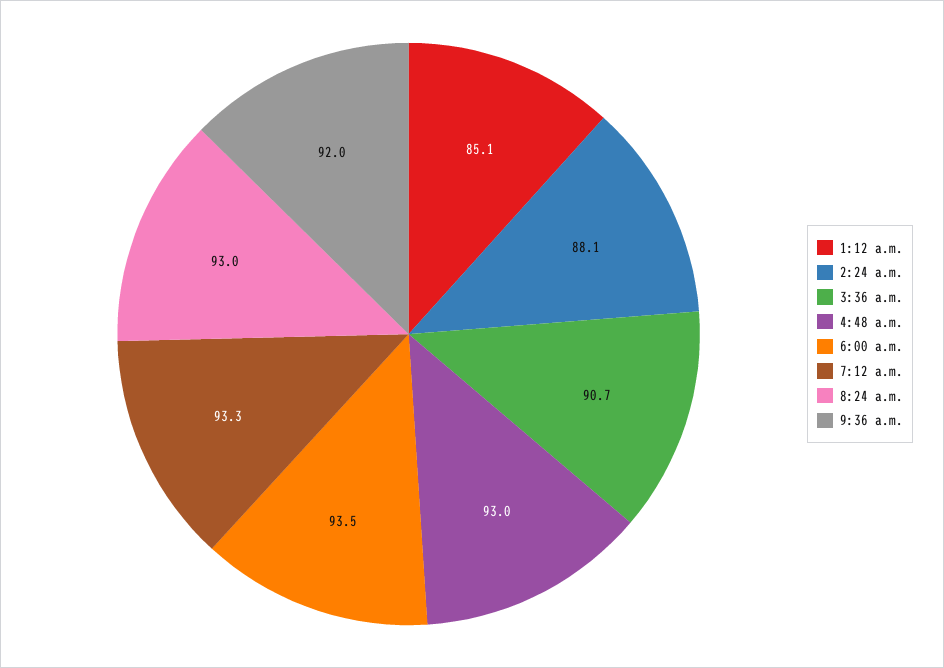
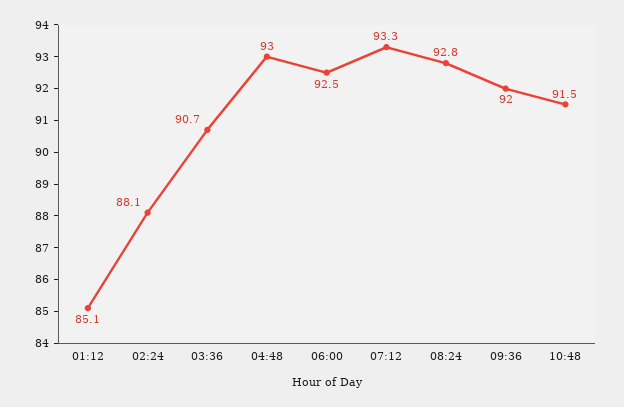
6:00 a.m.: 93.5 -> 92.5
8:24 a.m.: 93 -> 92.8
10:48: none -> 91.5

